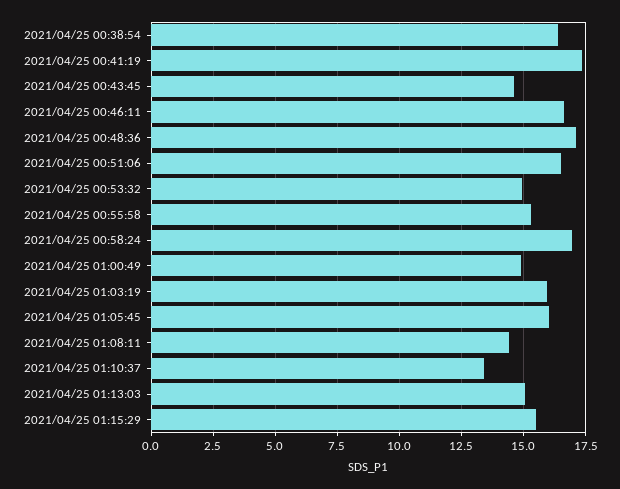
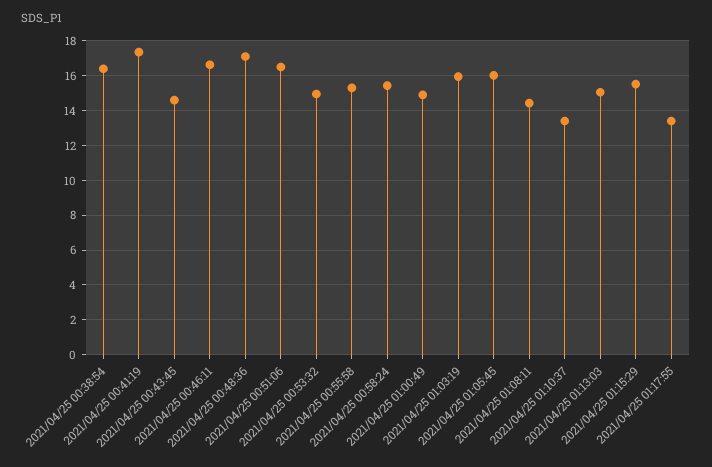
2021/04/25 00:58:24: 17 -> 15.5
2021/04/25 01:17:55: none -> 13.5

